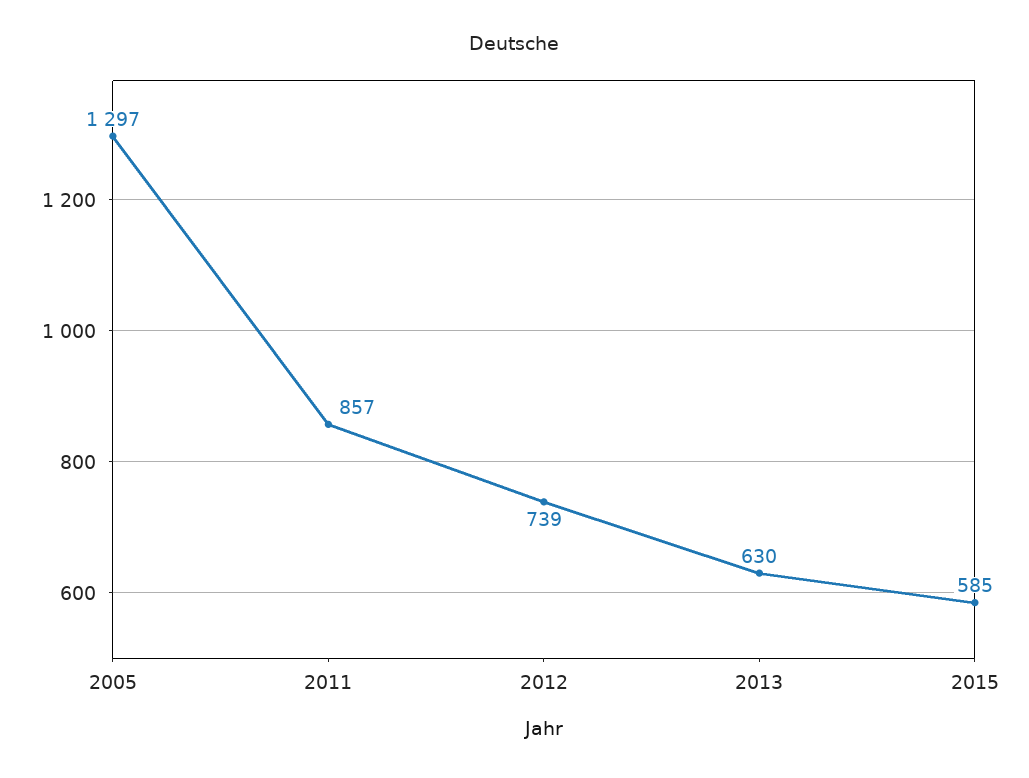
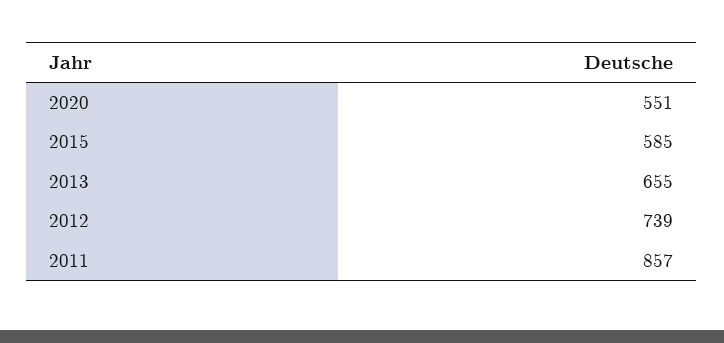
2005: 1297 -> none
2013: 630 -> 655
2020: none -> 551

